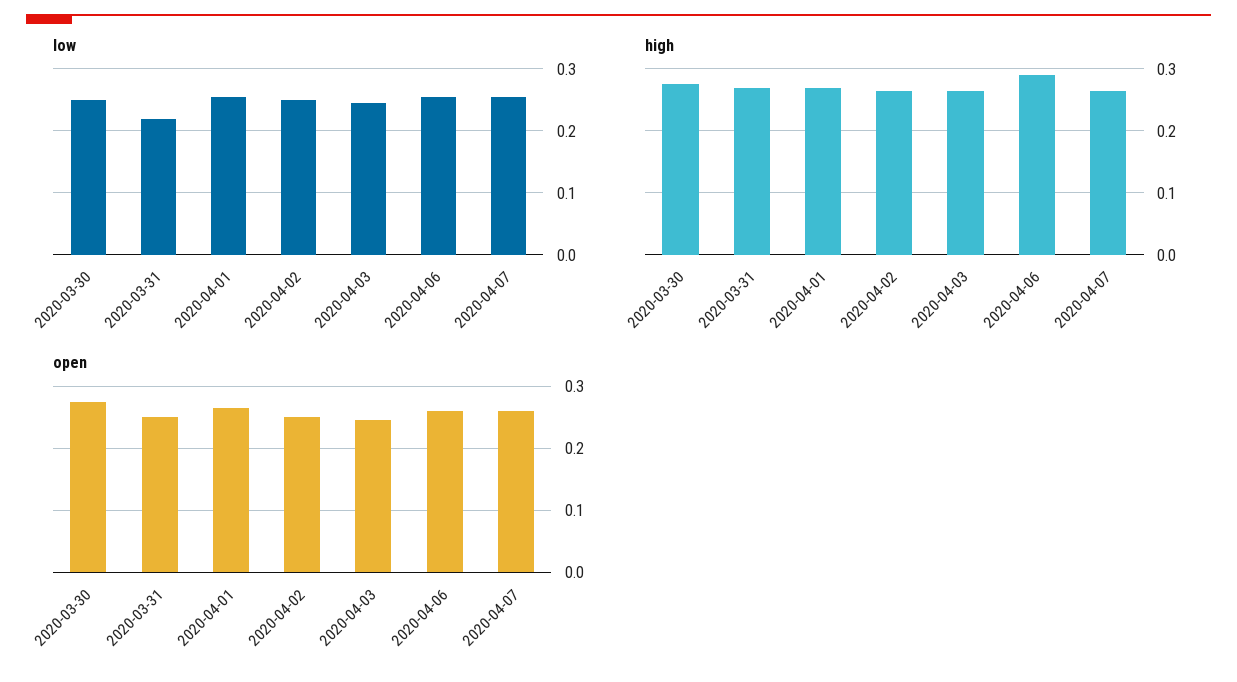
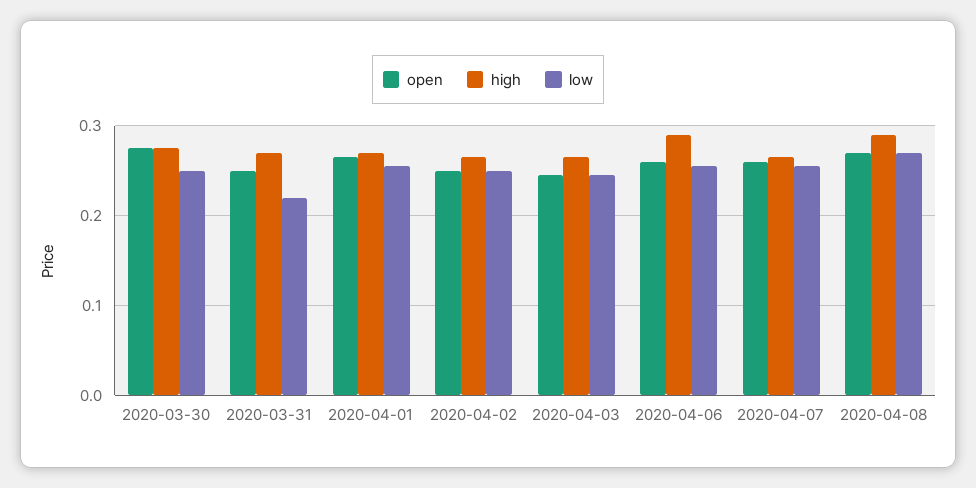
open, 2020-04-08: none -> 0.27
high, 2020-04-08: none -> 0.29
low, 2020-04-08: none -> 0.27

